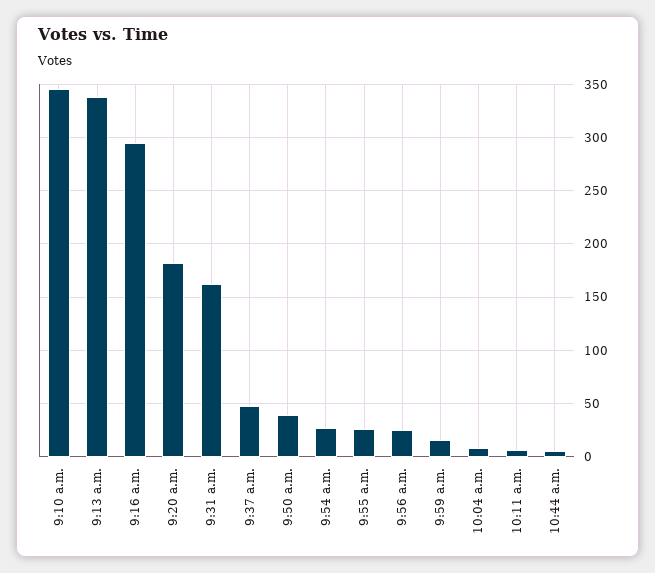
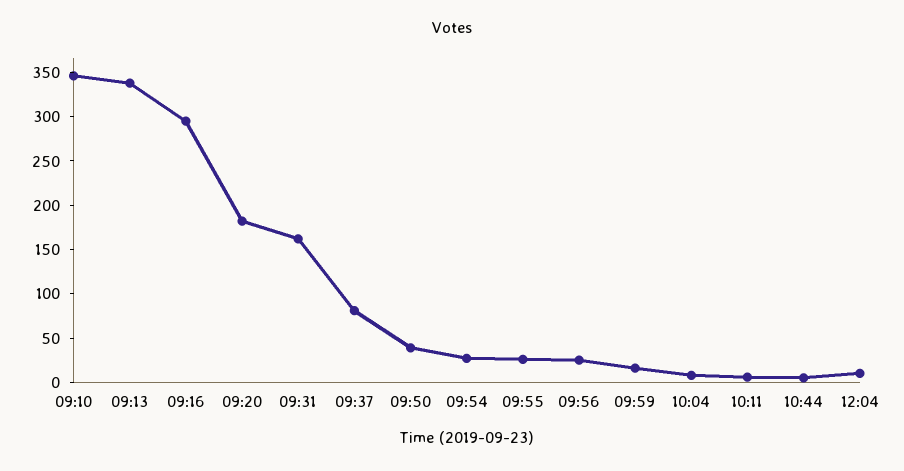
9:37 a.m.: 50 -> 80
12:04: none -> 10

